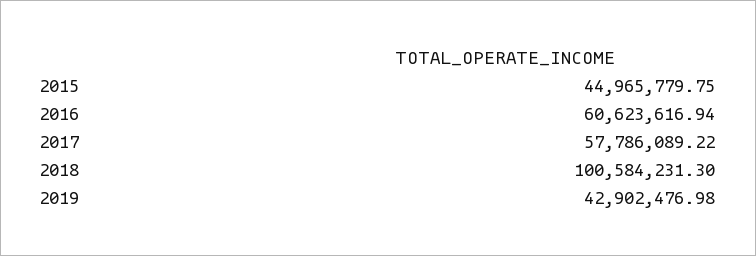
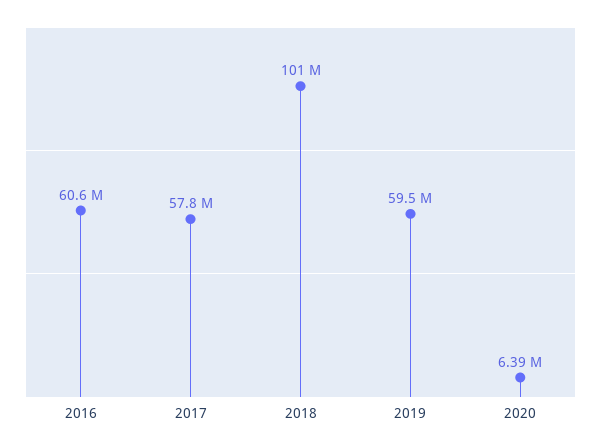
2015: 44965779.75 -> none
2019: 42902476.98 -> 59500000
2020: none -> 6390000

